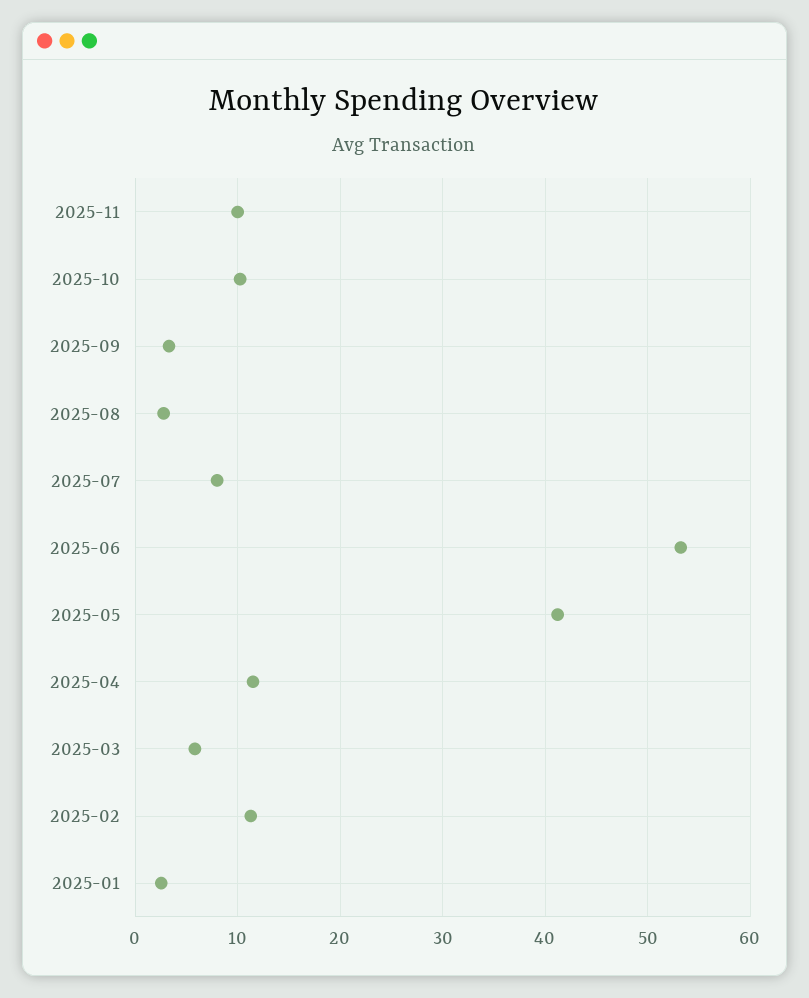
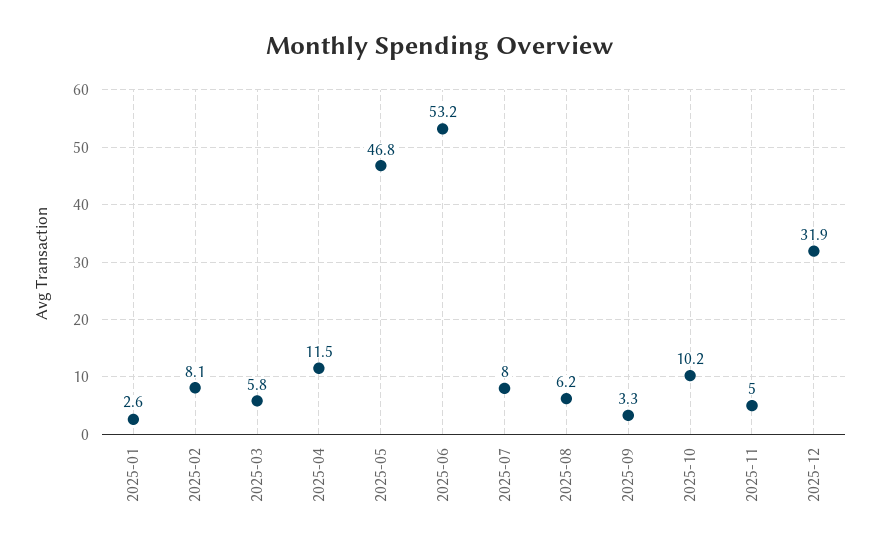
2025-11: 10 -> 5
2025-08: 3 -> 6.2
2025-05: 41 -> 46.8
2025-02: 11 -> 8.1
2025-12: none -> 31.9

